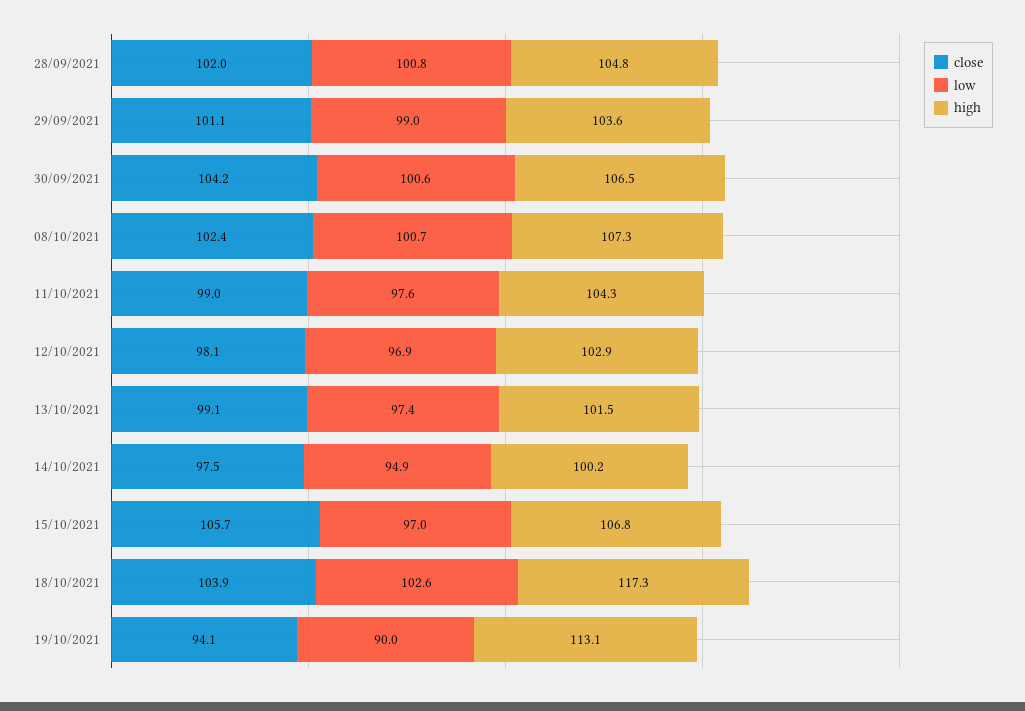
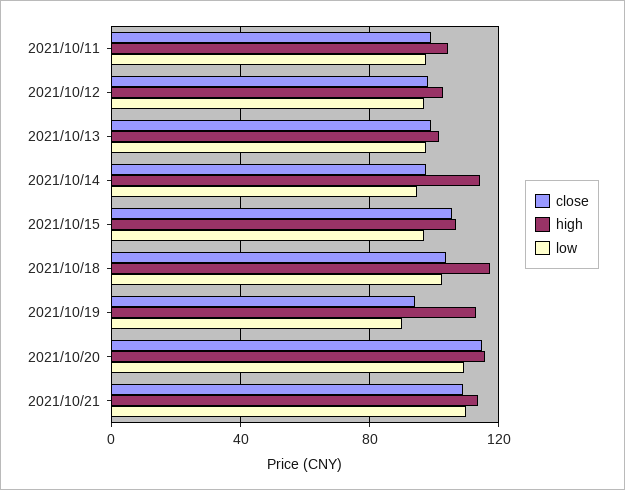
close, 28/09/2021: 102 -> none
low, 28/09/2021: 100.8 -> none
high, 28/09/2021: 104.8 -> none
close, 29/09/2021: 101.1 -> none
low, 29/09/2021: 99 -> none
high, 29/09/2021: 103.6 -> none
close, 30/09/2021: 104.2 -> none
low, 30/09/2021: 100.6 -> none
high, 30/09/2021: 106.5 -> none
close, 08/10/2021: 102.4 -> none
low, 08/10/2021: 100.7 -> none
high, 08/10/2021: 107.3 -> none
high, 14/10/2021: 100.2 -> 115
close, 2021/10/20: none -> 115
high, 2021/10/20: none -> 115
low, 2021/10/20: none -> 110
close, 2021/10/21: none -> 110
high, 2021/10/21: none -> 115
low, 2021/10/21: none -> 110

